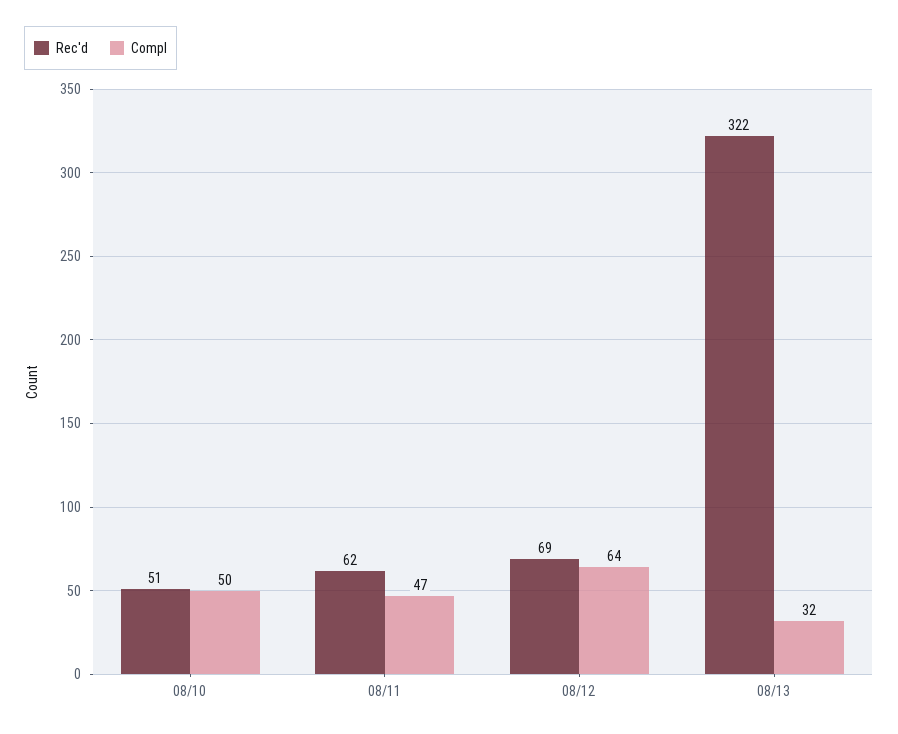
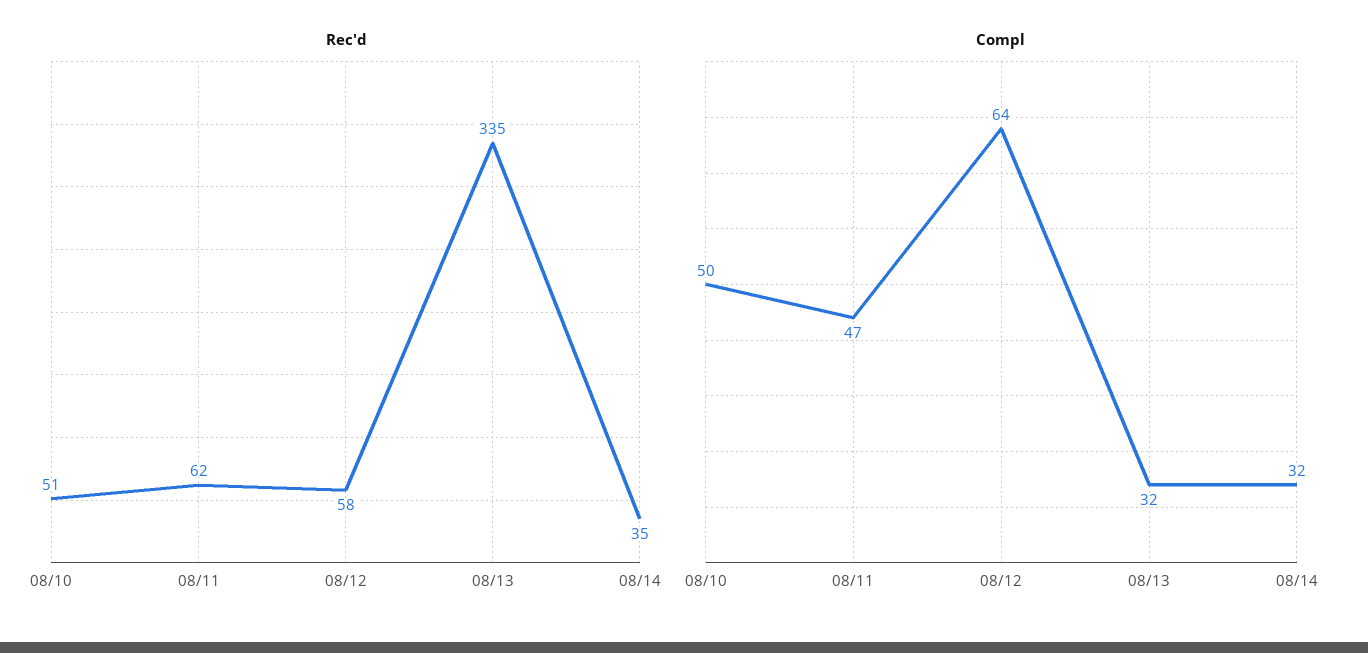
Rec'd, 08/12: 69 -> 58
Rec'd, 08/13: 322 -> 335
Rec'd, 08/14: none -> 35
Compl, 08/14: none -> 32

